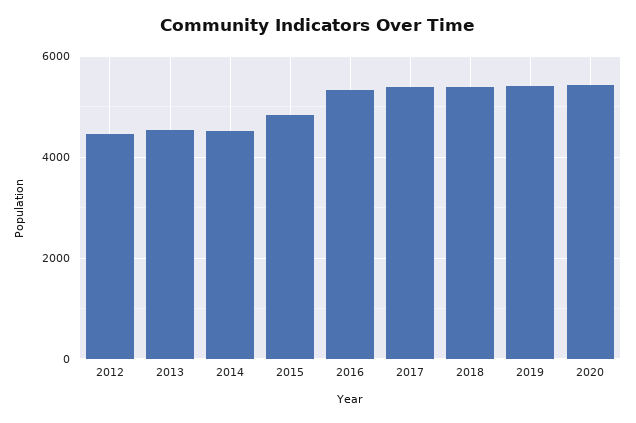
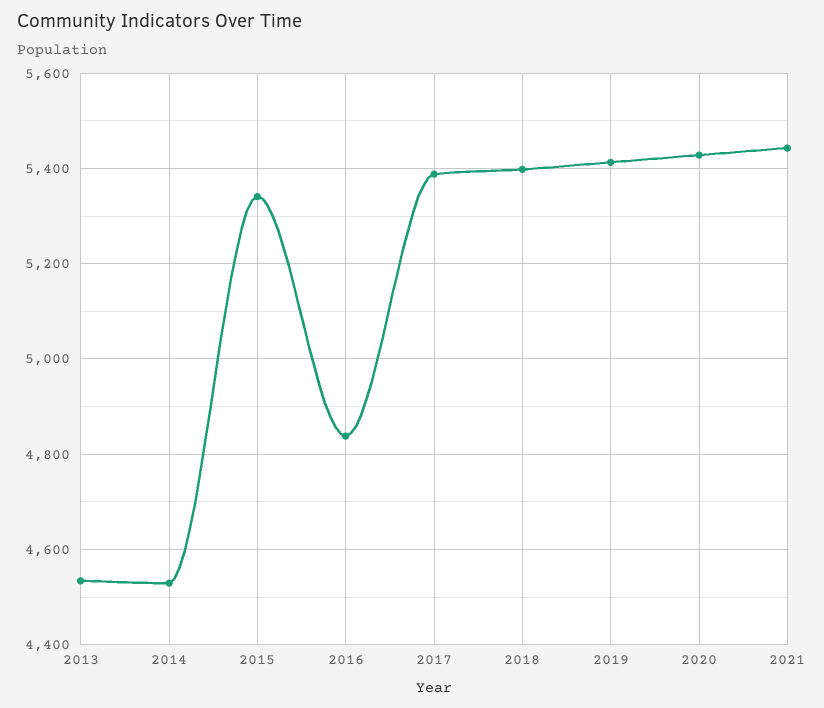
2012: 4400 -> none
2015: 4800 -> 5340
2016: 5400 -> 4840
2021: none -> 5440

